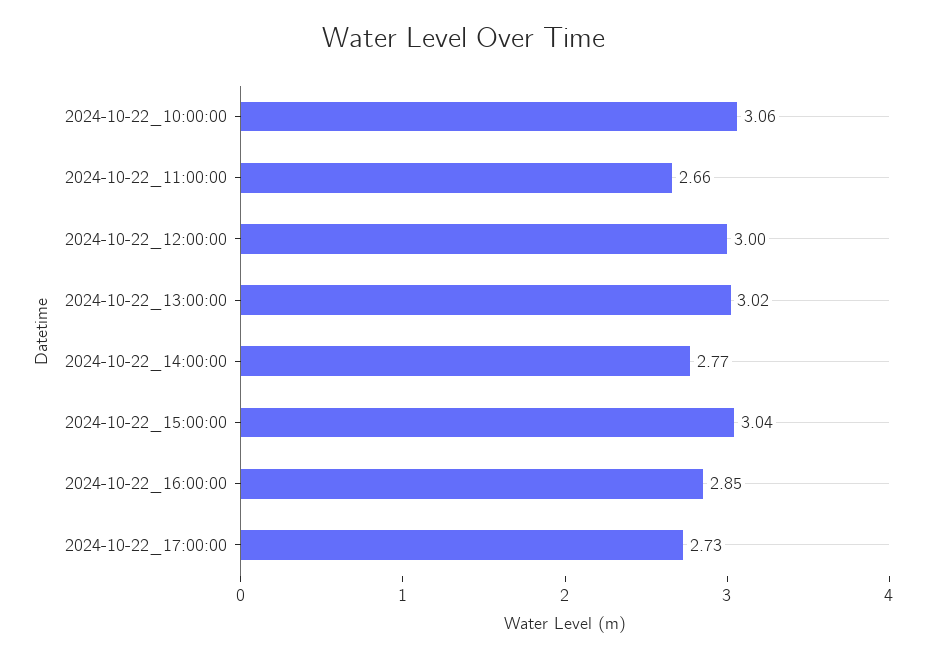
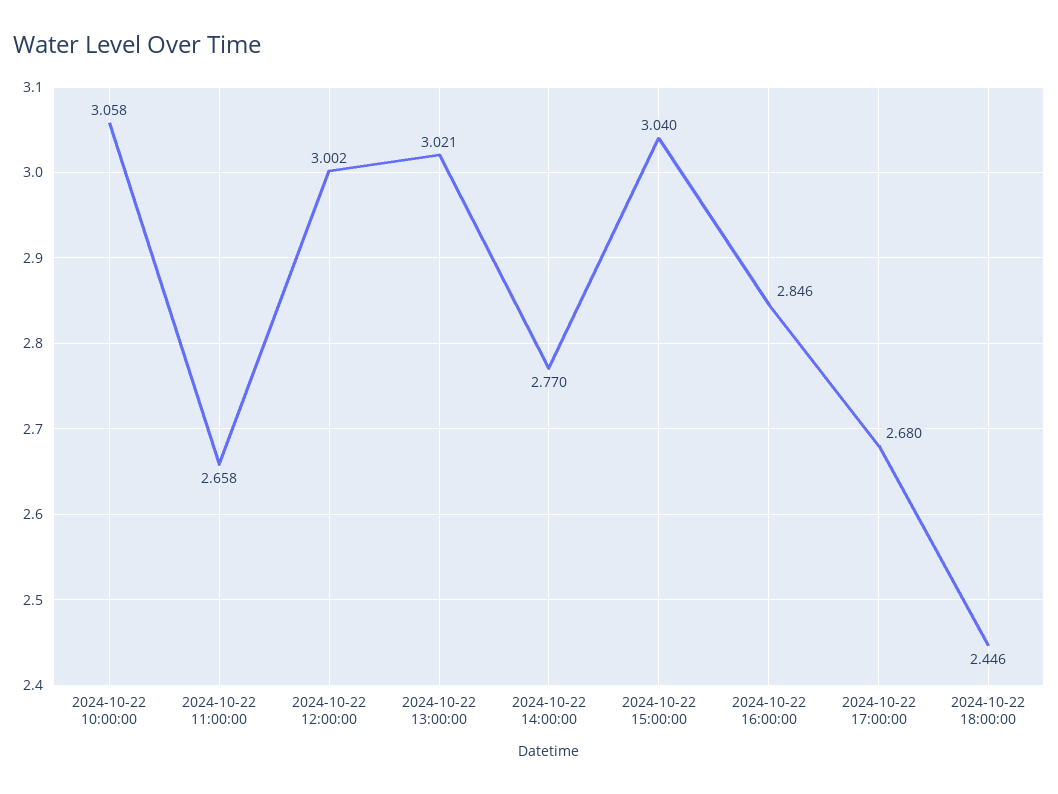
2024-10-22_17:00:00: 2.73 -> 2.68
2024-10-22 18:00:00: none -> 2.446

